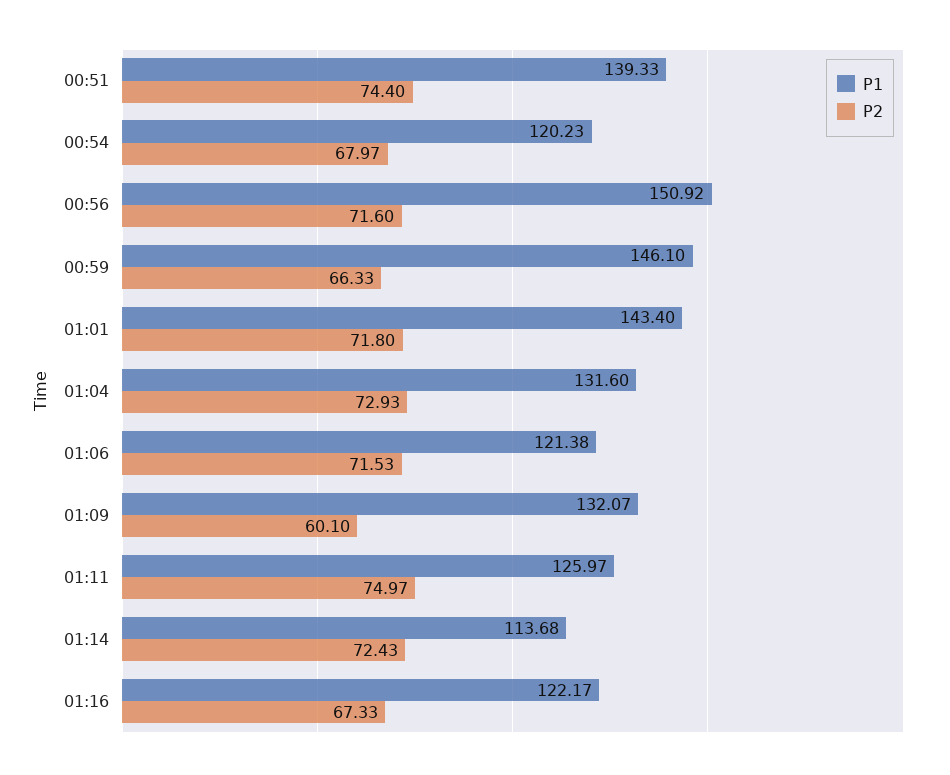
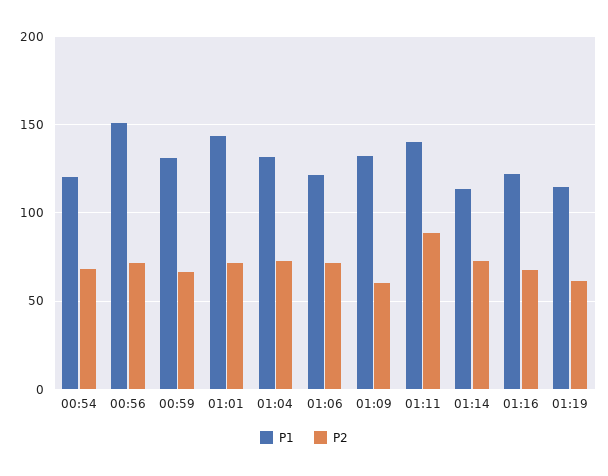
P1, 00:51: 139.33 -> none
P2, 00:51: 74.4 -> none
P1, 00:59: 146.1 -> 130
P1, 01:11: 125.97 -> 140
P2, 01:11: 74.97 -> 90
P1, 01:19: none -> 115
P2, 01:19: none -> 60

